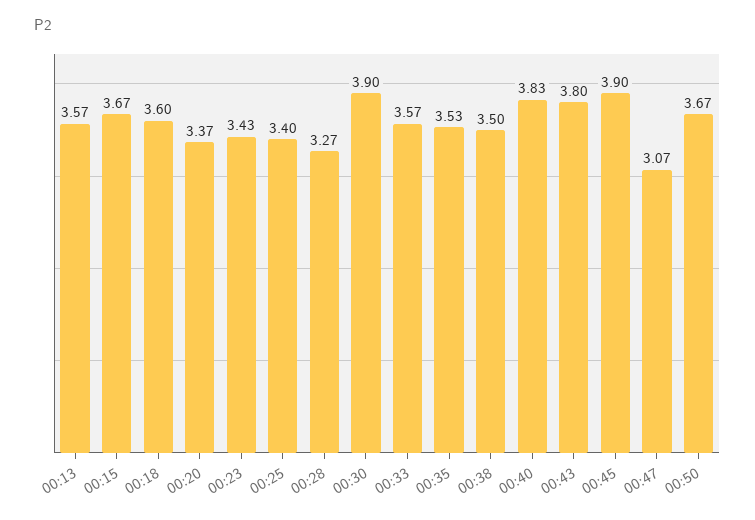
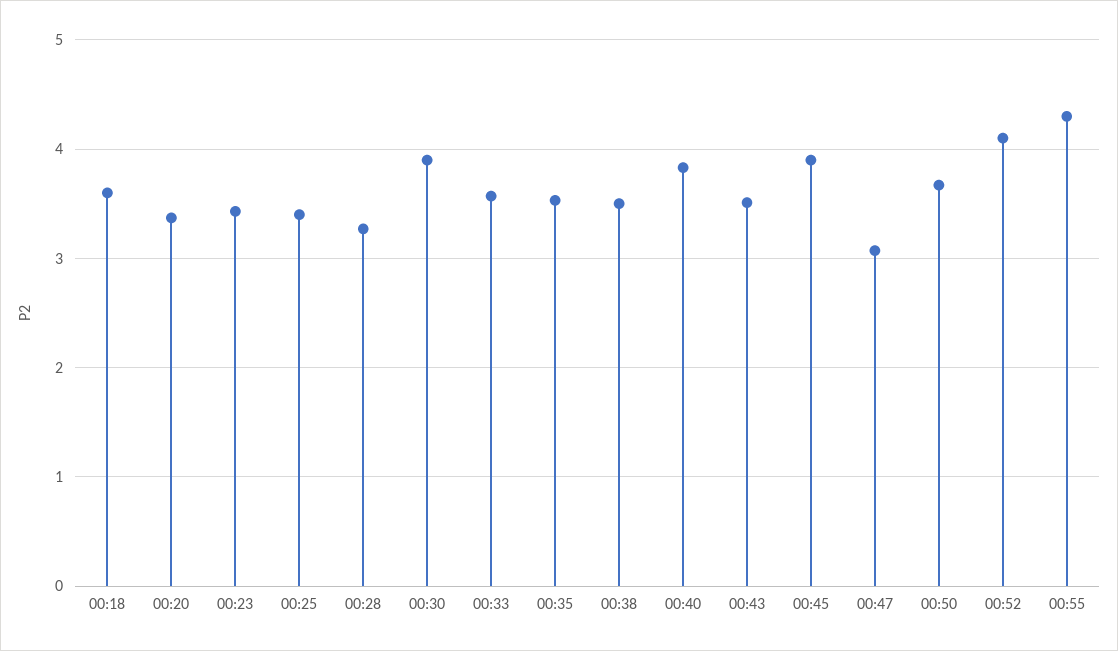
00:13: 3.57 -> none
00:15: 3.67 -> none
00:43: 3.8 -> 3.5
00:52: none -> 4.1
00:55: none -> 4.3

